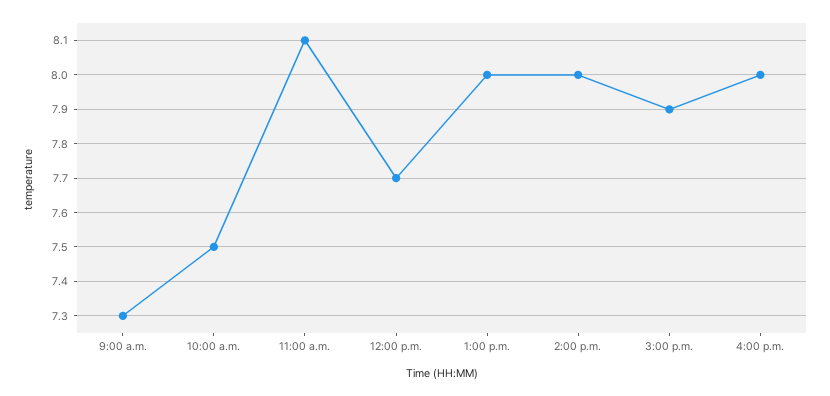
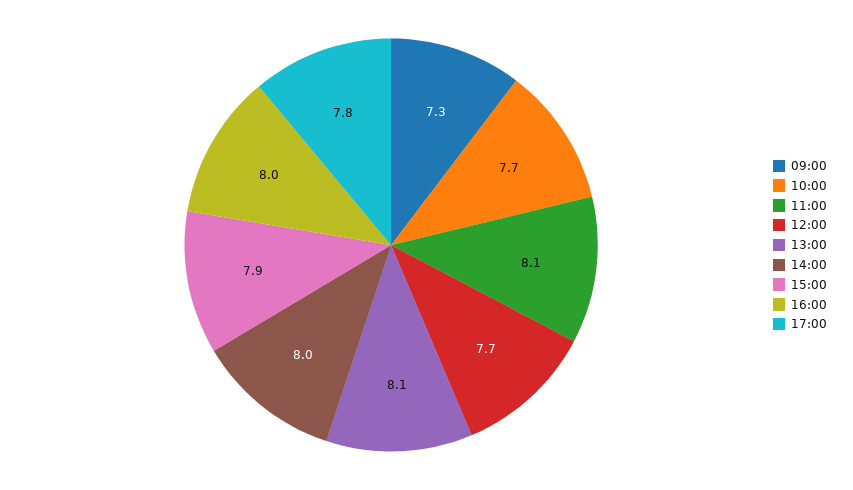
10:00 a.m.: 7.5 -> 7.7
1:00 p.m.: 8 -> 8.1
17:00: none -> 7.8

